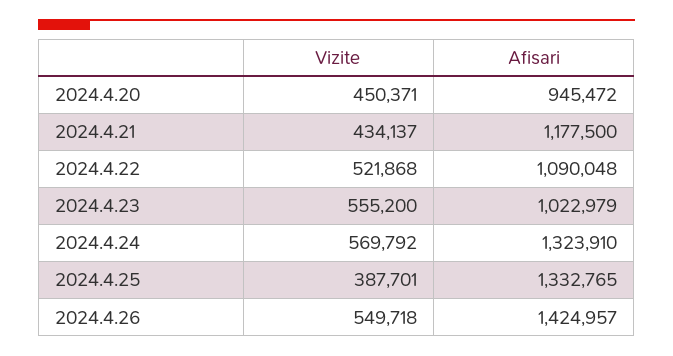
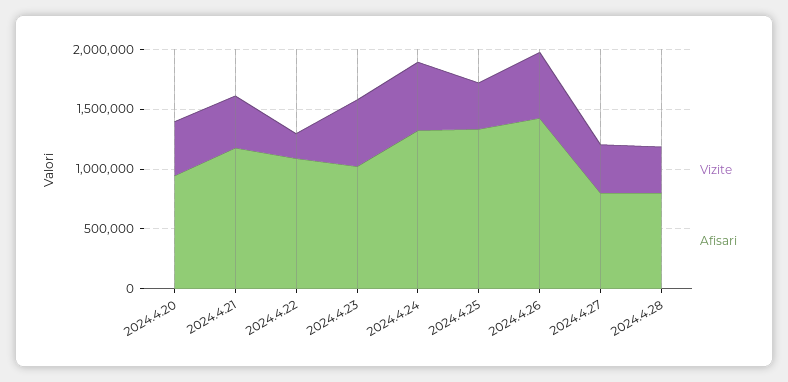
Vizite, 2024.4.22: 521868 -> 200000
Vizite, 2024.4.27: none -> 400000
Afisari, 2024.4.27: none -> 800000
Vizite, 2024.4.28: none -> 400000
Afisari, 2024.4.28: none -> 800000

